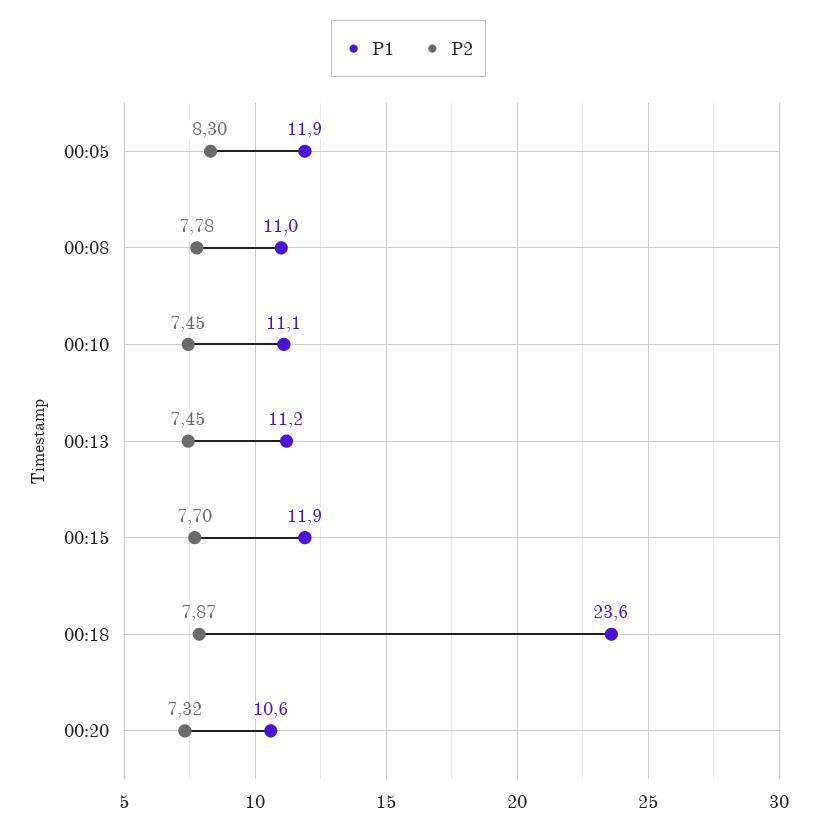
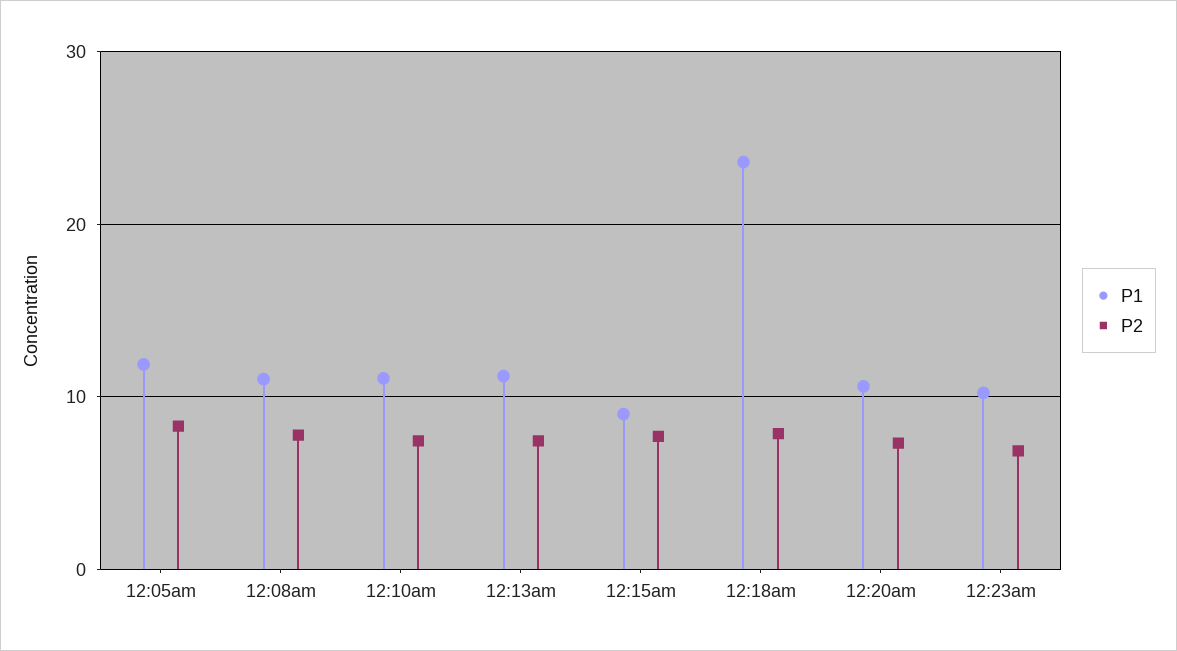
P1, 00:15: 11.9 -> 9
P1, 12:23am: none -> 10
P2, 12:23am: none -> 7

